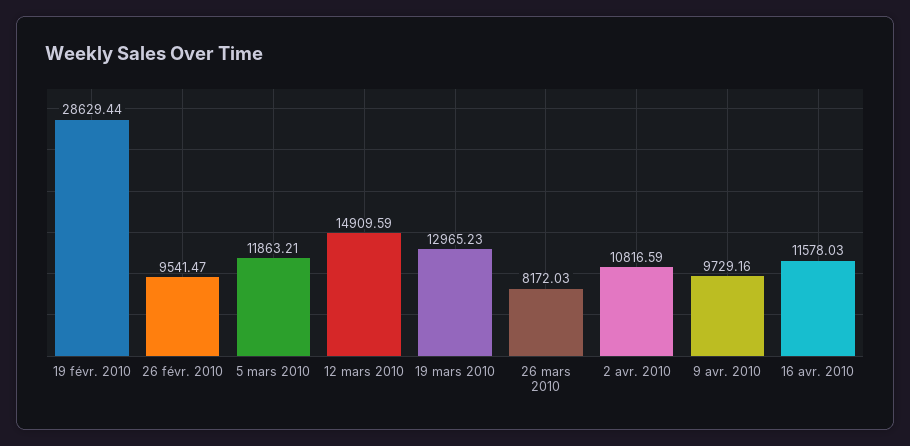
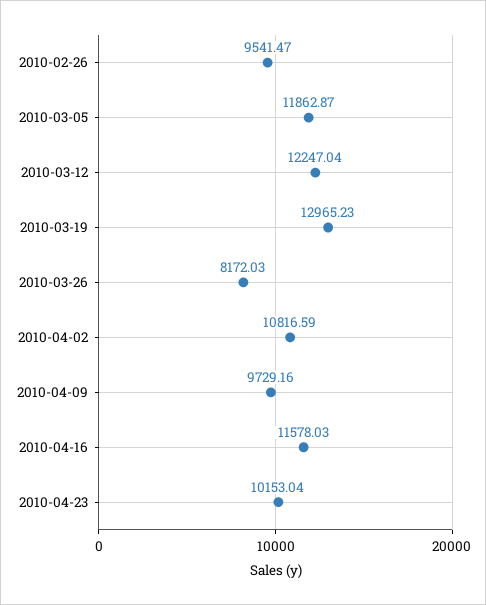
19 févr. 2010: 28629.44 -> none
5 mars 2010: 11863.21 -> 11862.87
12 mars 2010: 14909.59 -> 12247.04
2010-04-23: none -> 10153.04

